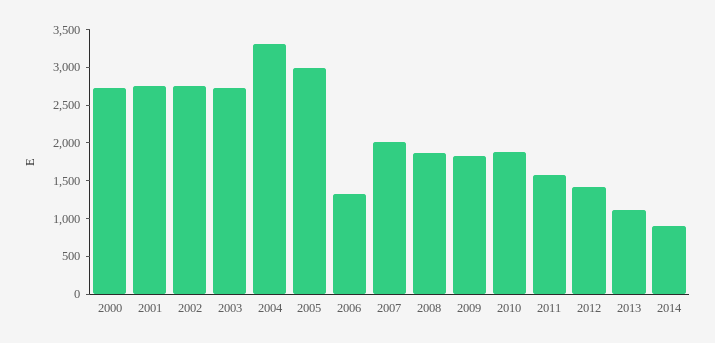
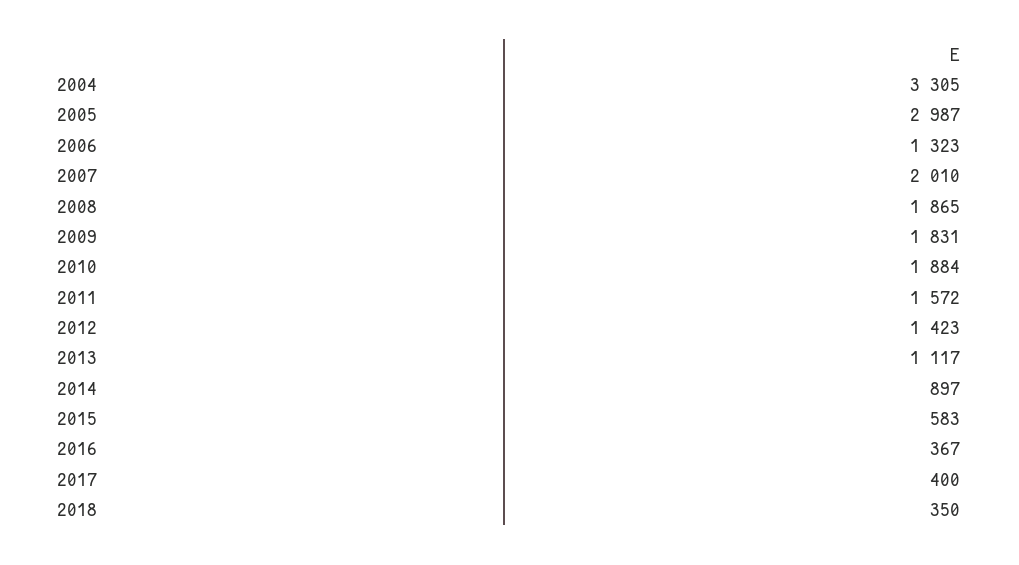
2000: 2750 -> none
2001: 2750 -> none
2002: 2750 -> none
2003: 2750 -> none
2015: none -> 583
2016: none -> 367
2017: none -> 400
2018: none -> 350

